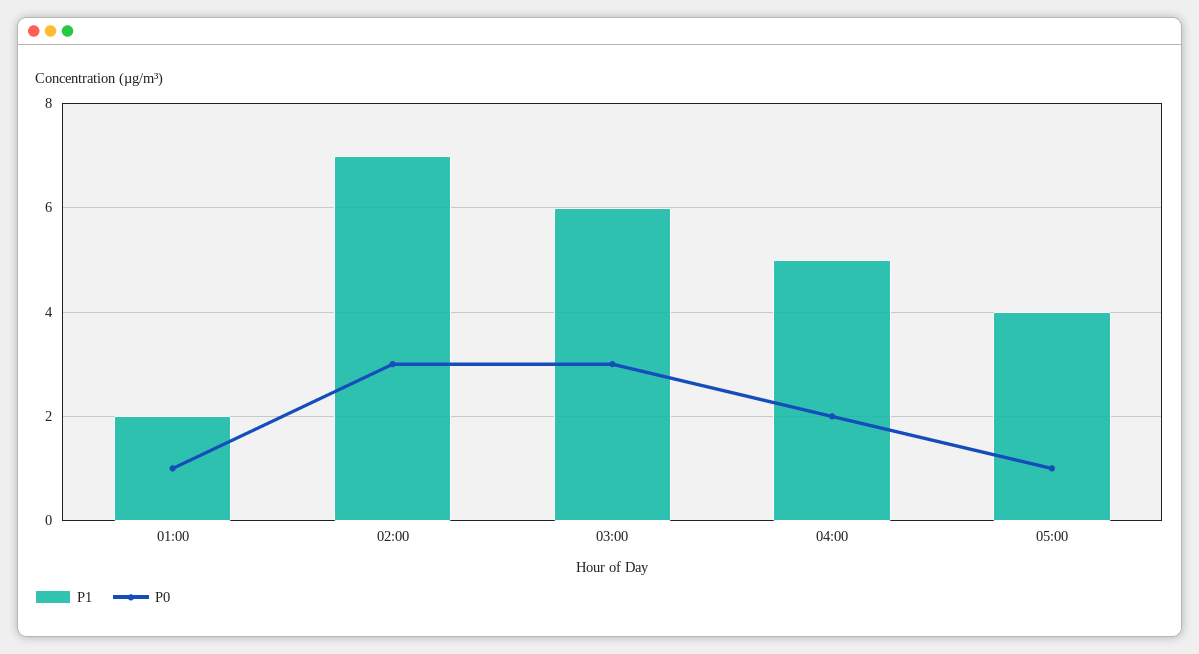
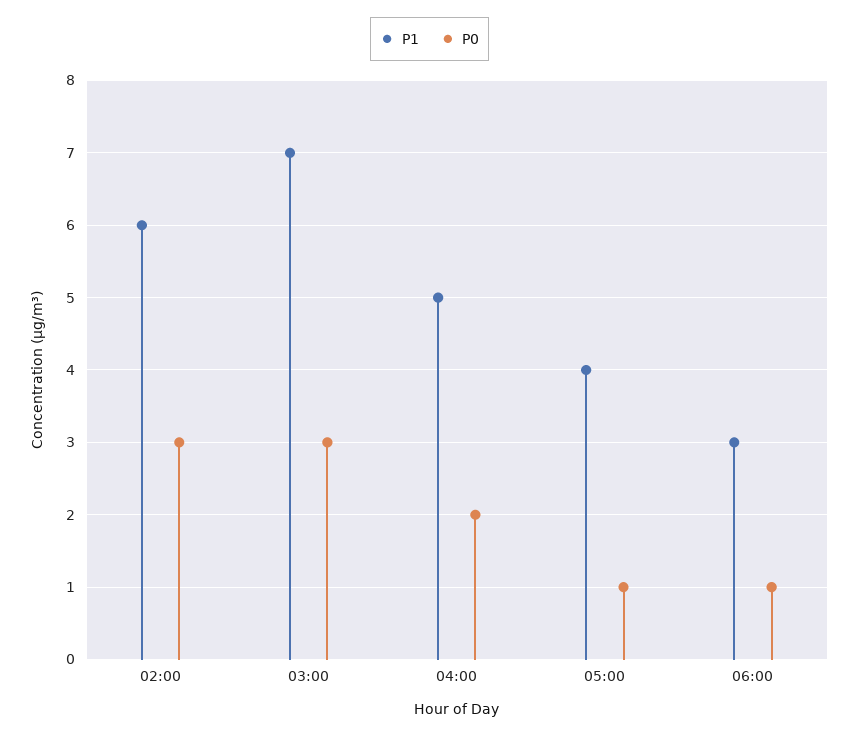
P1, 01:00: 2 -> none
P0, 01:00: 1 -> none
P1, 02:00: 7 -> 6
P1, 03:00: 6 -> 7
P1, 06:00: none -> 3
P0, 06:00: none -> 1

